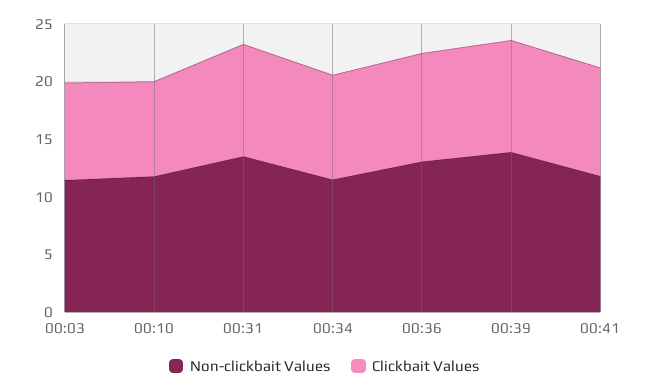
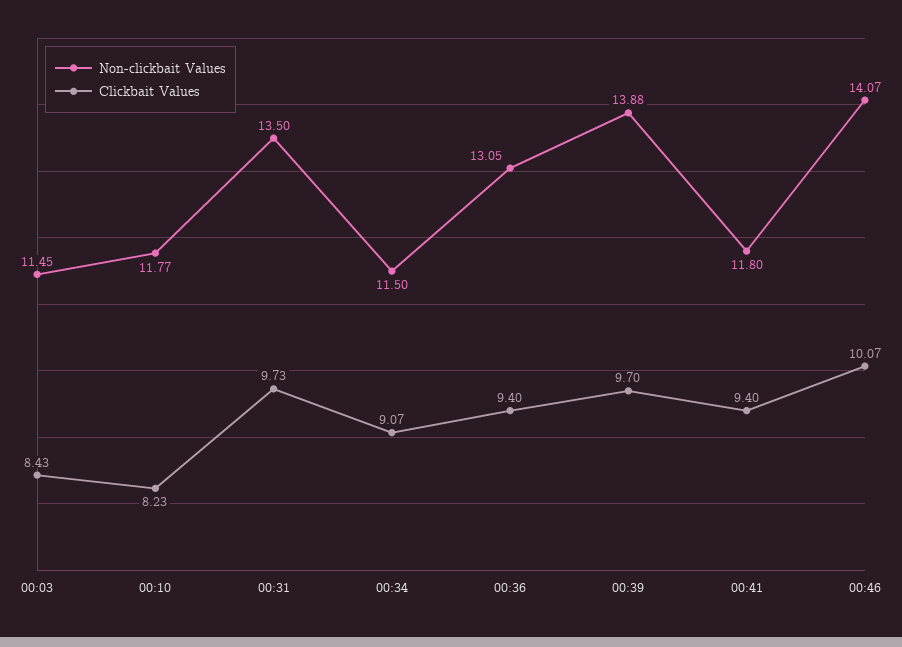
Non-clickbait Values, 00:46: none -> 14.07
Clickbait Values, 00:46: none -> 10.07

